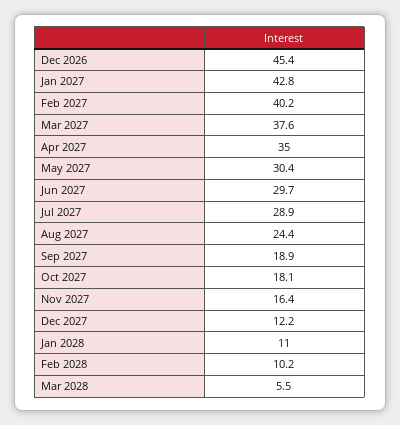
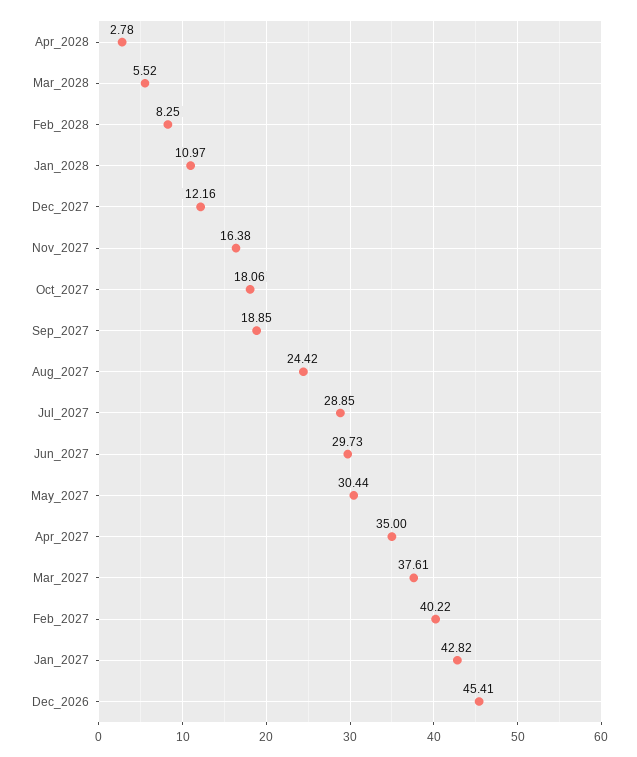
Feb 2028: 10.2 -> 8.25
Apr_2028: none -> 2.78

